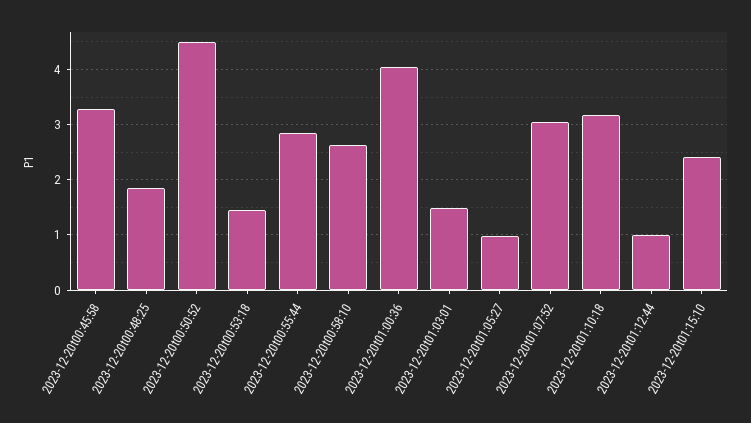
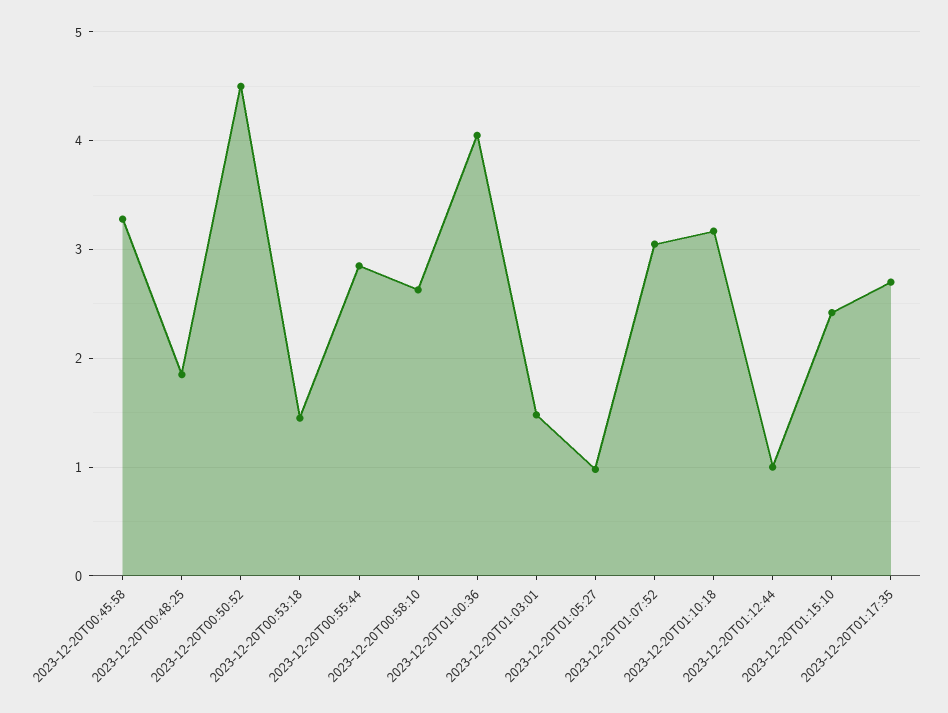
2023-12-20T01:17:35: none -> 2.7

